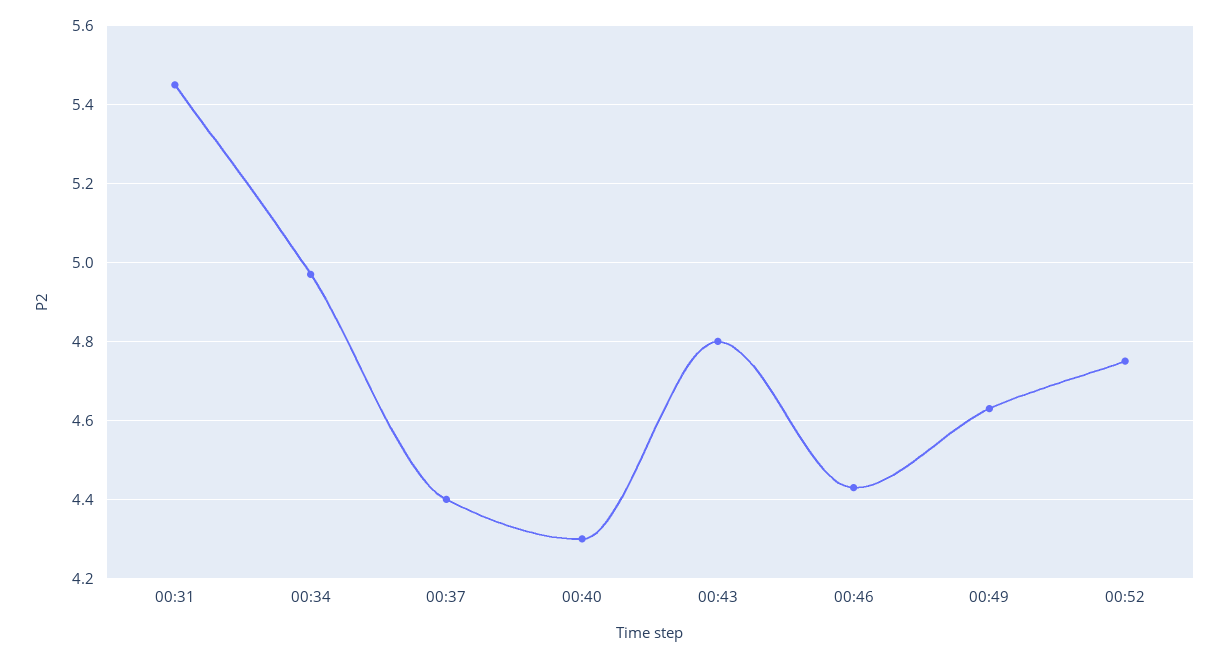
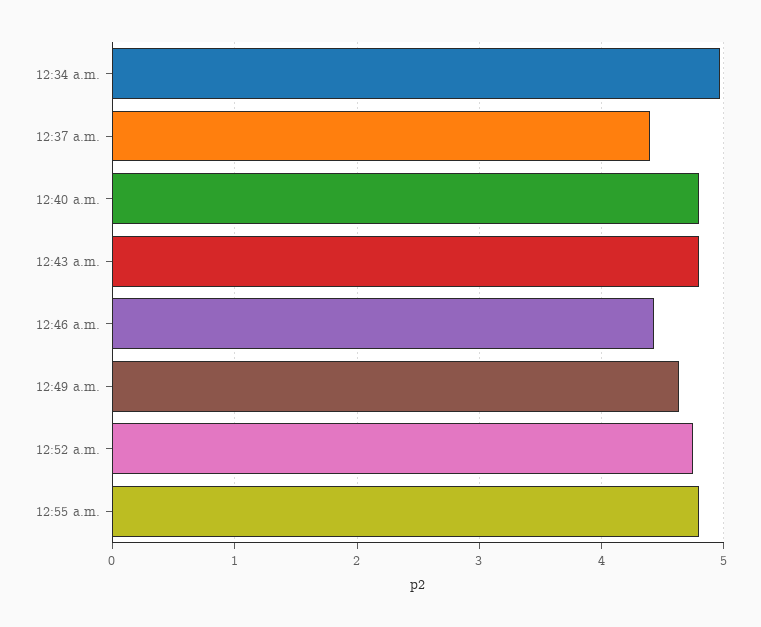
00:31: 5.45 -> none
00:40: 4.3 -> 4.8
12:55 a.m.: none -> 4.8

